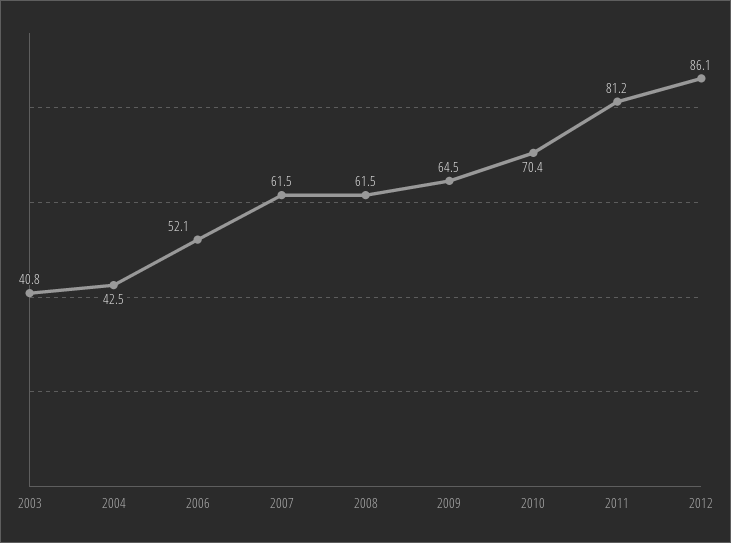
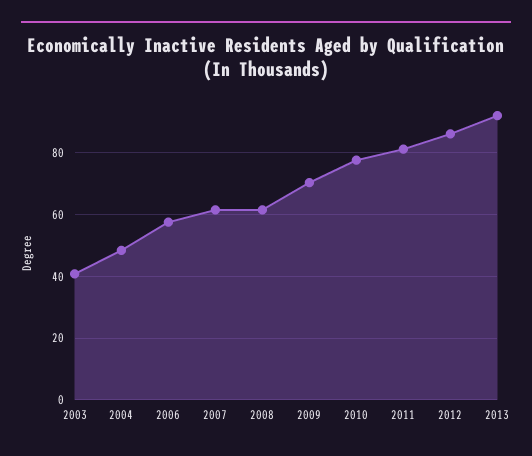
2004: 42.5 -> 48
2006: 52.1 -> 58
2009: 64.5 -> 70
2010: 70.4 -> 78
2013: none -> 92

